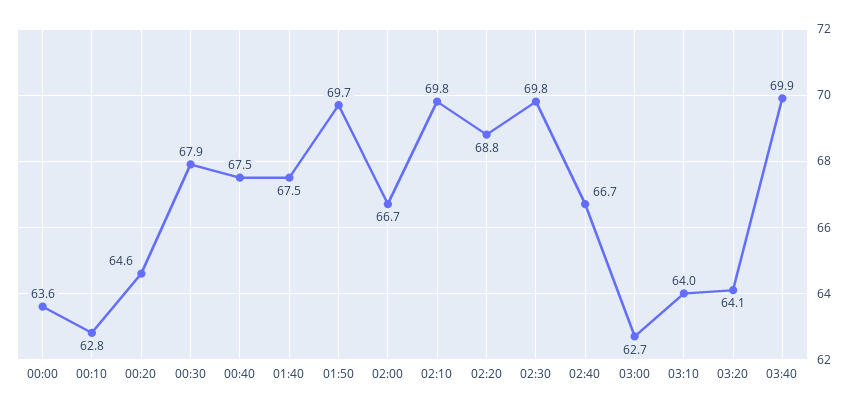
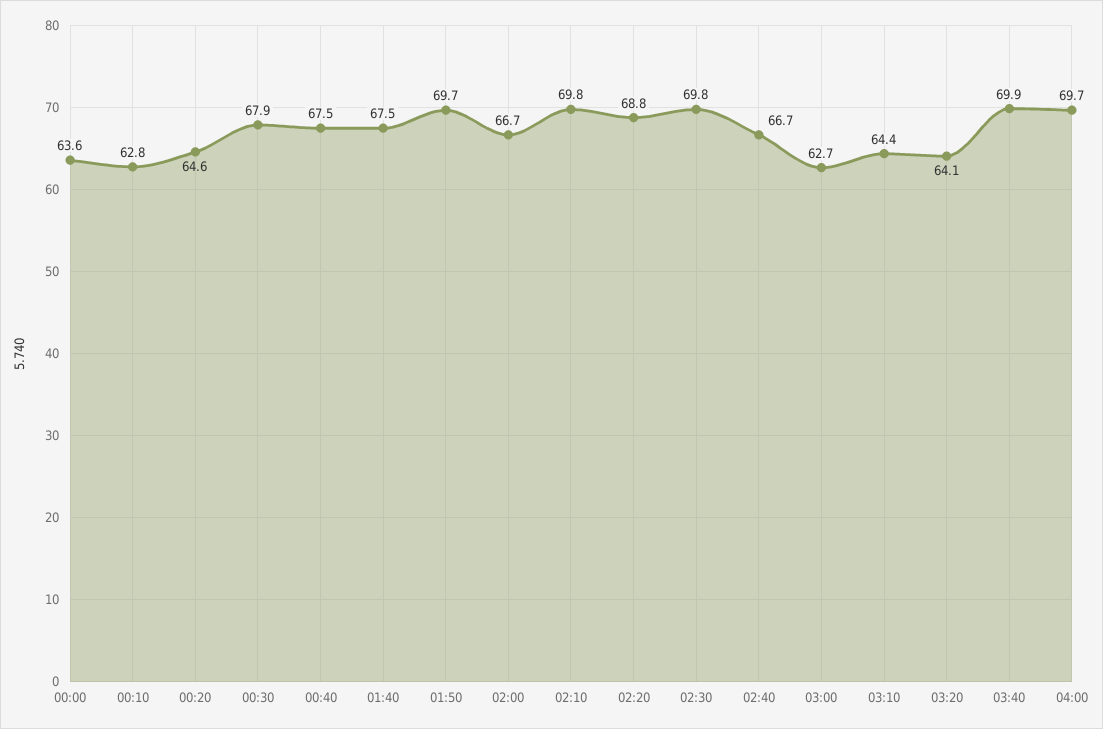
03:10: 64 -> 64.4
04:00: none -> 69.7

